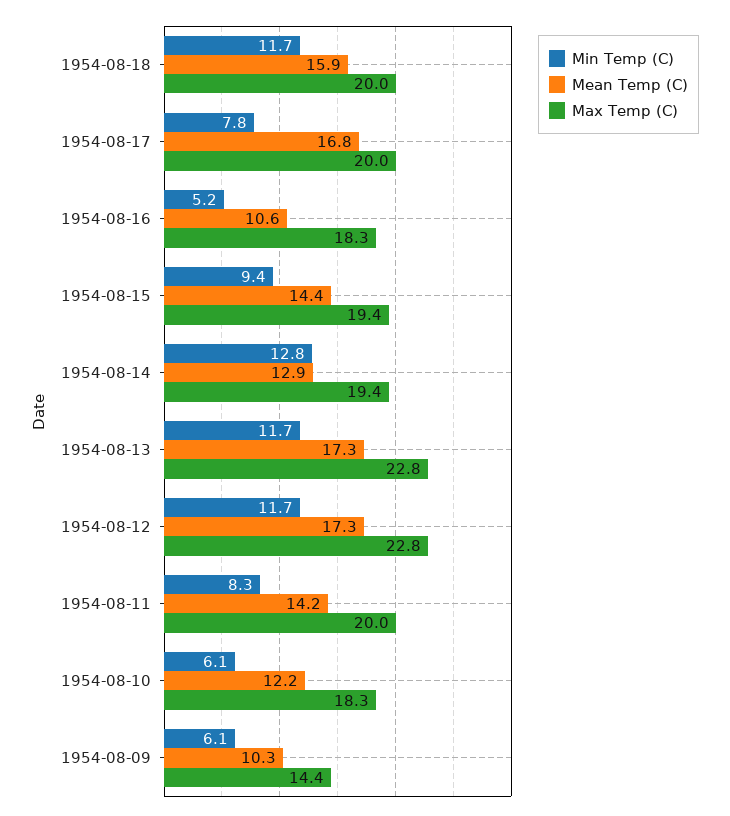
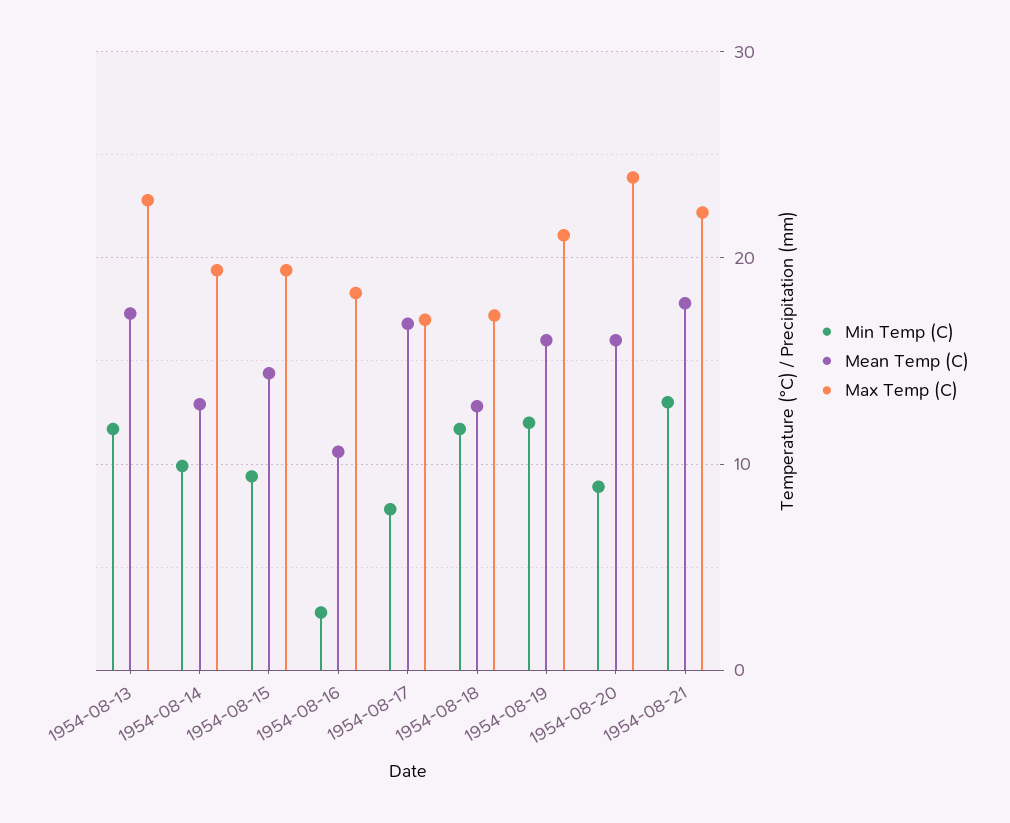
Mean Temp (C), 1954-08-18: 15.9 -> 13
Max Temp (C), 1954-08-18: 20 -> 17
Max Temp (C), 1954-08-17: 20 -> 17
Min Temp (C), 1954-08-16: 5.2 -> 3
Min Temp (C), 1954-08-14: 12.8 -> 10
Min Temp (C), 1954-08-12: 11.7 -> none
Mean Temp (C), 1954-08-12: 17.3 -> none
Max Temp (C), 1954-08-12: 22.8 -> none
Min Temp (C), 1954-08-11: 8.3 -> none
Mean Temp (C), 1954-08-11: 14.2 -> none
Max Temp (C), 1954-08-11: 20 -> none
Min Temp (C), 1954-08-10: 6.1 -> none
Mean Temp (C), 1954-08-10: 12.2 -> none
Max Temp (C), 1954-08-10: 18.3 -> none
Min Temp (C), 1954-08-09: 6.1 -> none
Mean Temp (C), 1954-08-09: 10.3 -> none
Max Temp (C), 1954-08-09: 14.4 -> none
Min Temp (C), 1954-08-19: none -> 12
Mean Temp (C), 1954-08-19: none -> 16
Max Temp (C), 1954-08-19: none -> 21
Min Temp (C), 1954-08-20: none -> 9
Mean Temp (C), 1954-08-20: none -> 16
Max Temp (C), 1954-08-20: none -> 24
Min Temp (C), 1954-08-21: none -> 13
Mean Temp (C), 1954-08-21: none -> 18
Max Temp (C), 1954-08-21: none -> 22

